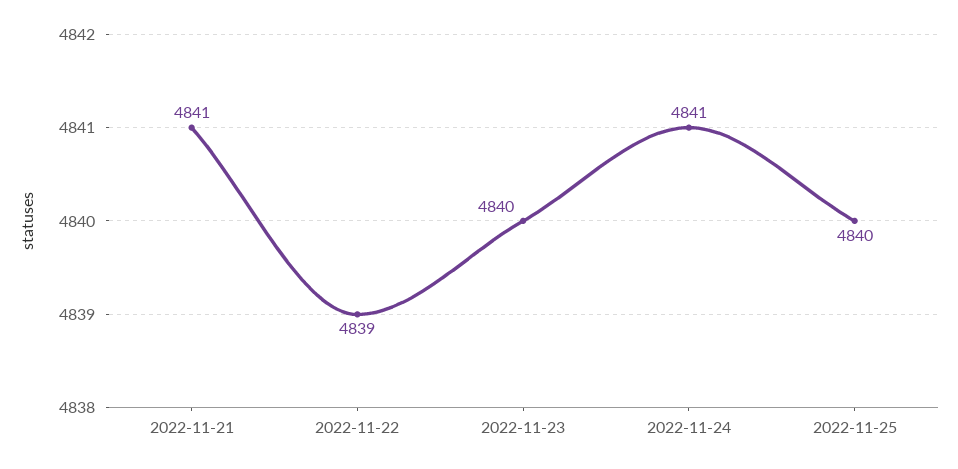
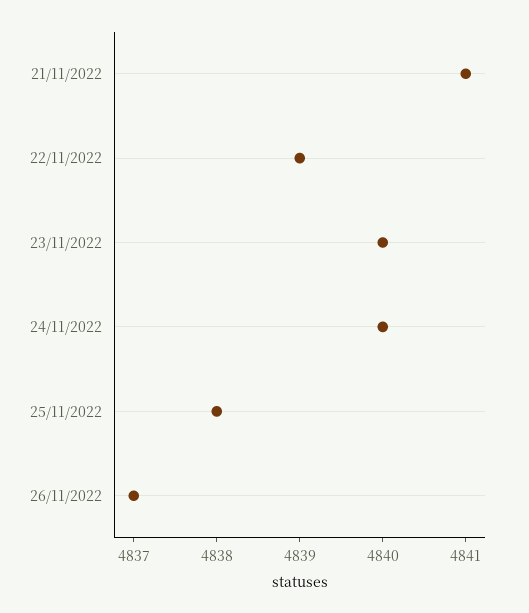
2022-11-24: 4841 -> 4840
2022-11-25: 4840 -> 4838
26/11/2022: none -> 4837

